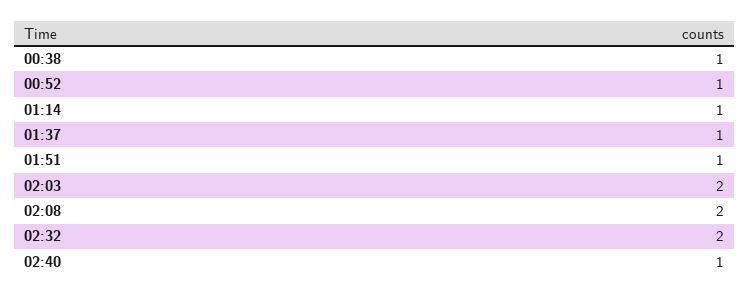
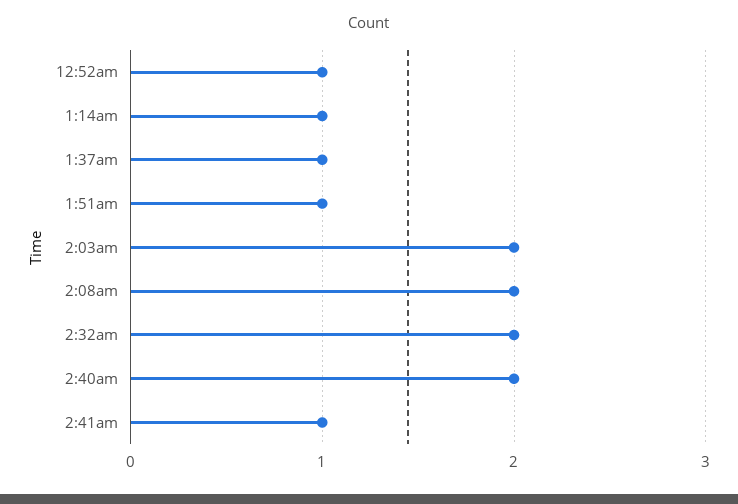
00:38: 1 -> none
02:40: 1 -> 2
2:41am: none -> 1

